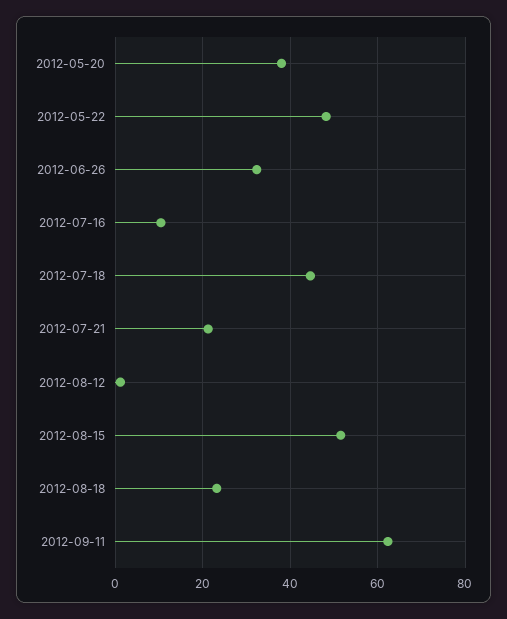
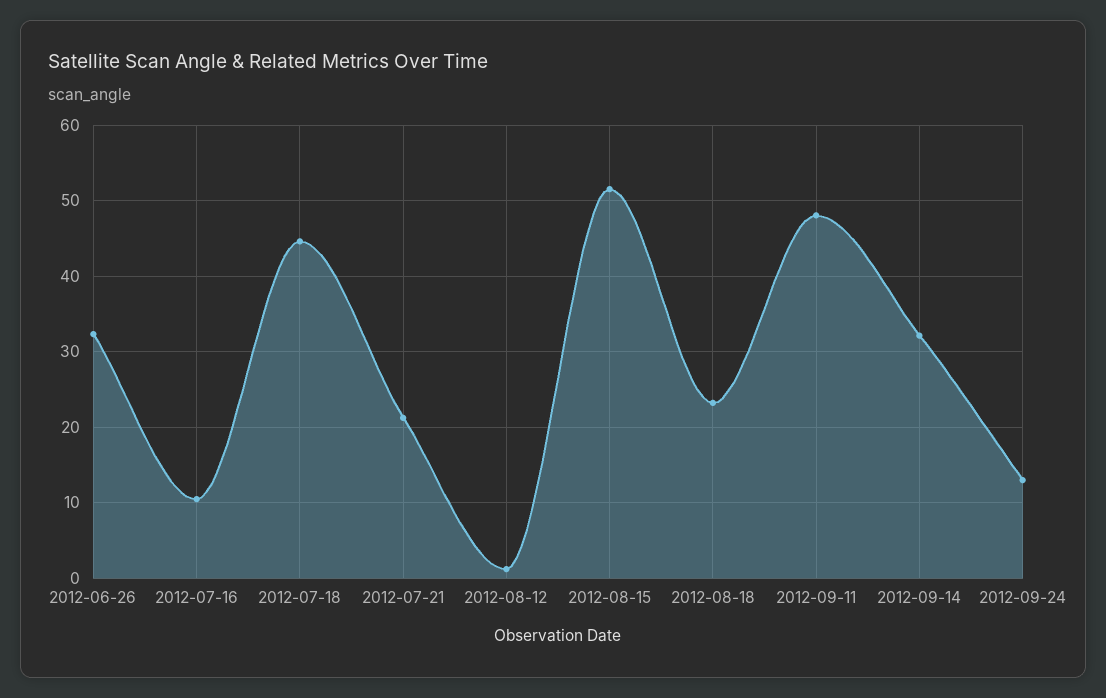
2012-05-20: 38 -> none
2012-05-22: 48 -> none
2012-09-11: 62 -> 48
2012-09-14: none -> 32
2012-09-24: none -> 13

